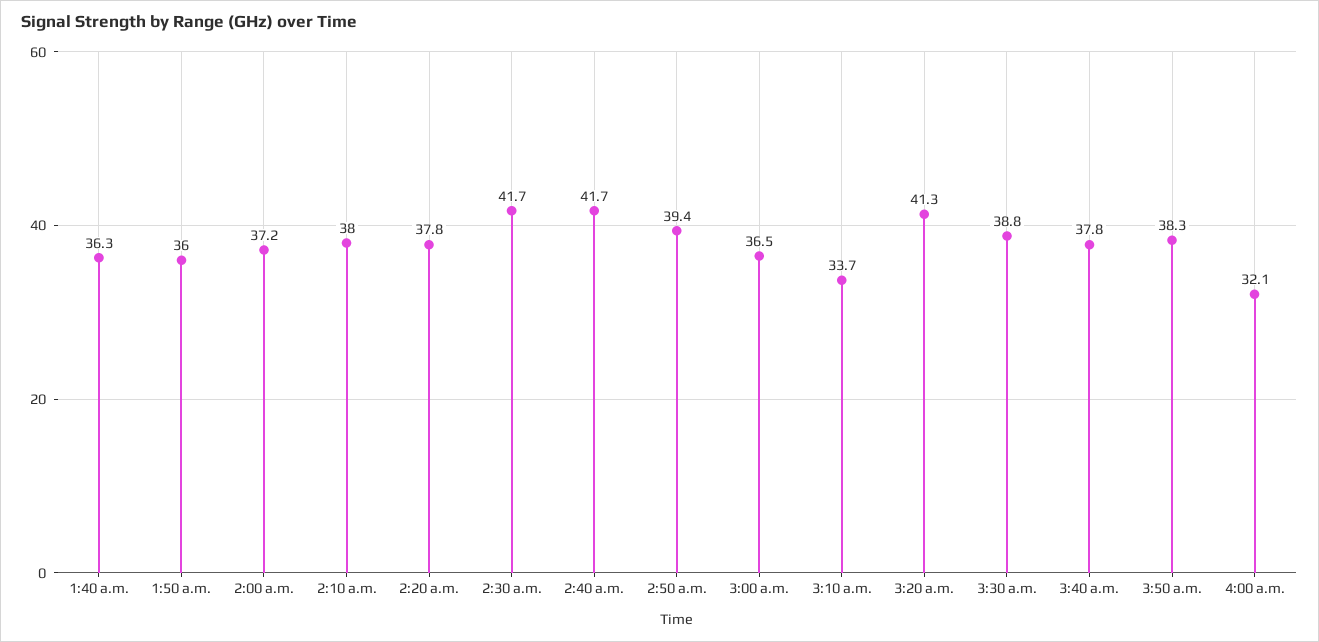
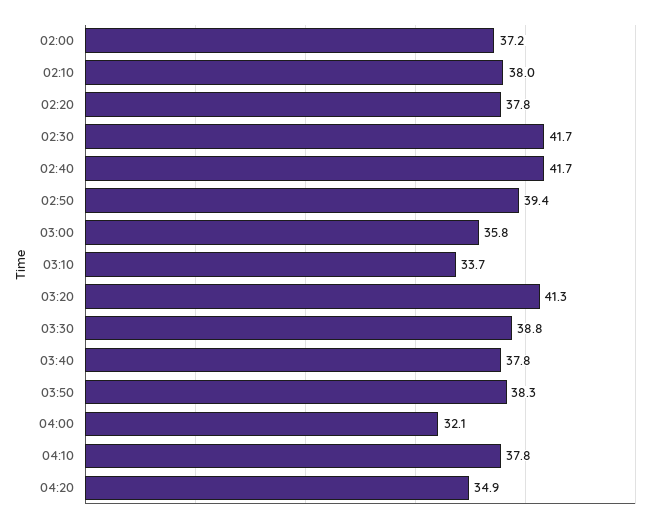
1:40 a.m.: 36.3 -> none
1:50 a.m.: 36 -> none
3:00 a.m.: 36.5 -> 35.8
04:10: none -> 37.8
04:20: none -> 34.9

